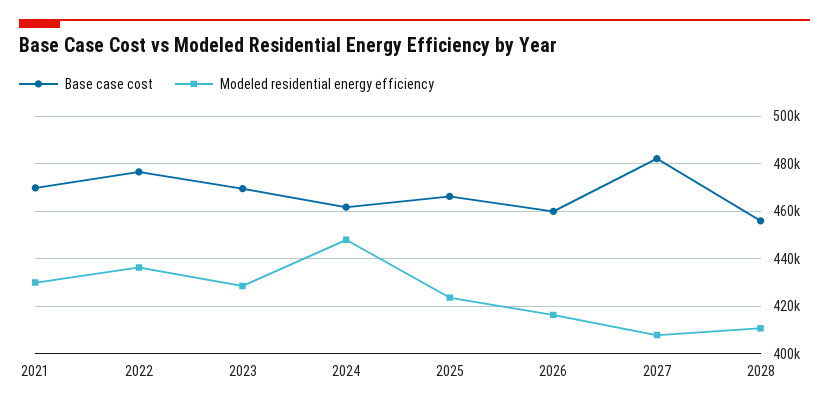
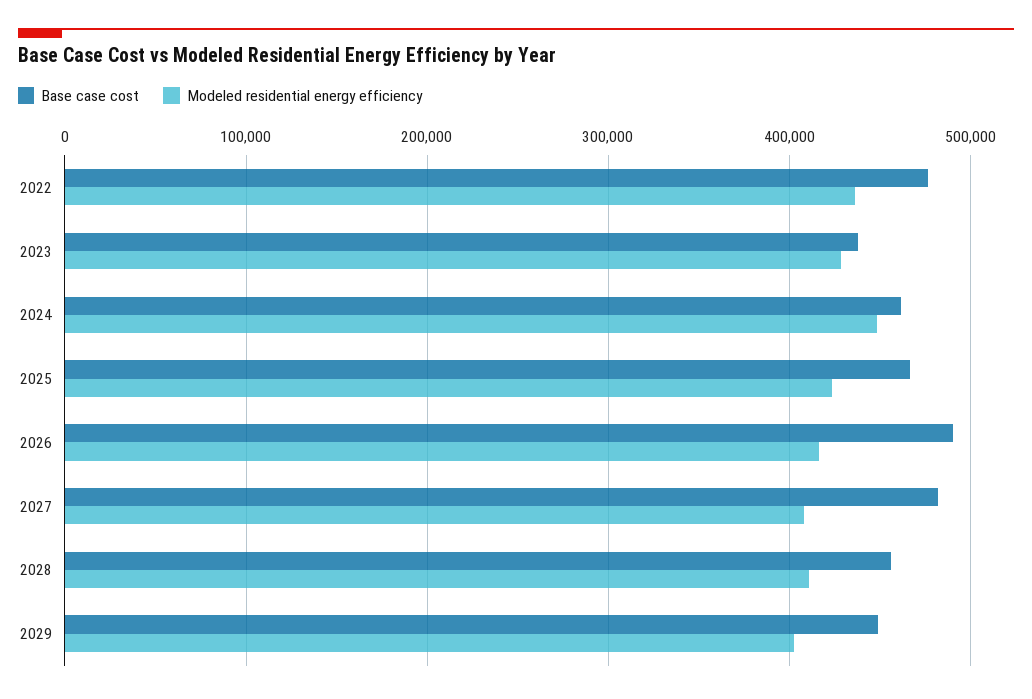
Base case cost, 2021: 470000 -> none
Modeled residential energy efficiency, 2021: 430000 -> none
Base case cost, 2023: 470000 -> 440000
Base case cost, 2026: 460000 -> 490000
Base case cost, 2029: none -> 450000
Modeled residential energy efficiency, 2029: none -> 400000

